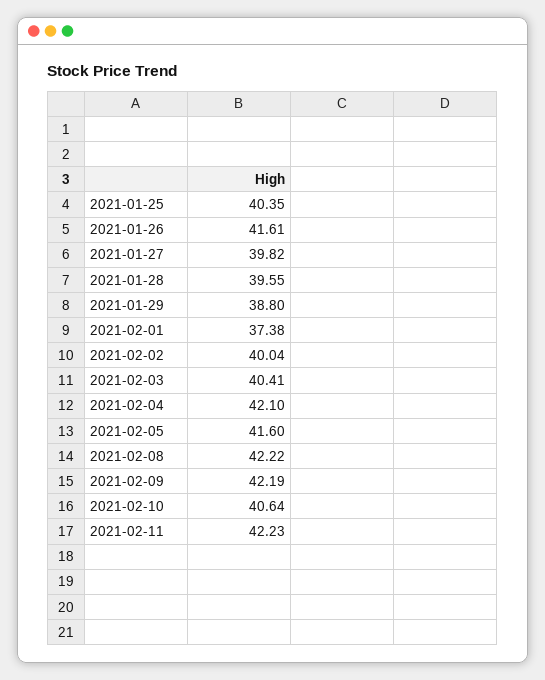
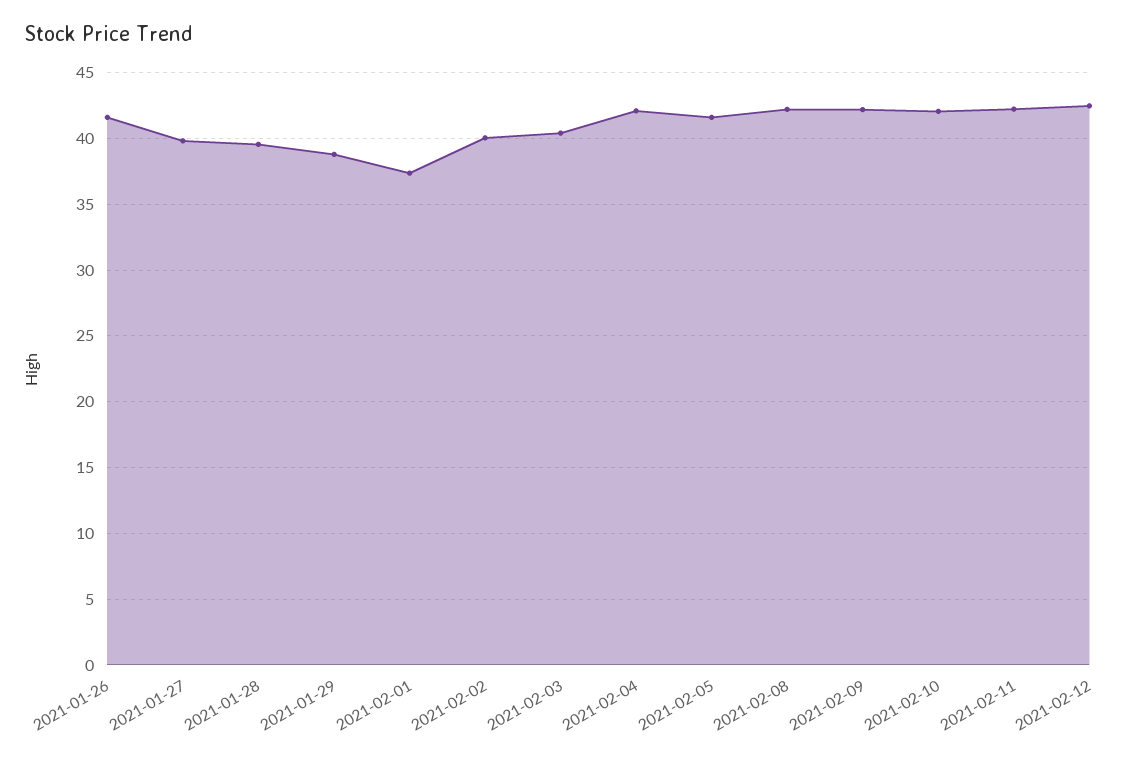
2021-01-25: 40.35 -> none
2021-02-10: 40.64 -> 42
2021-02-12: none -> 42.5

